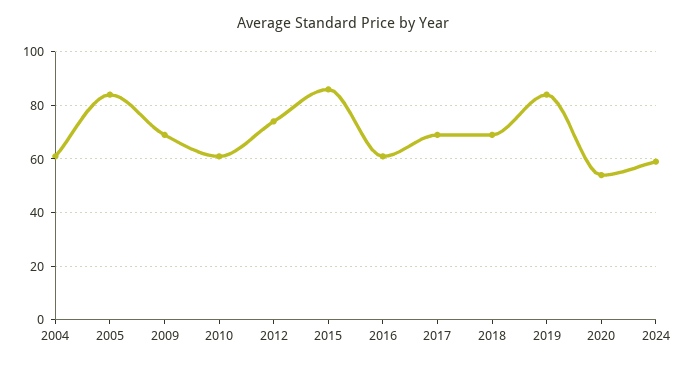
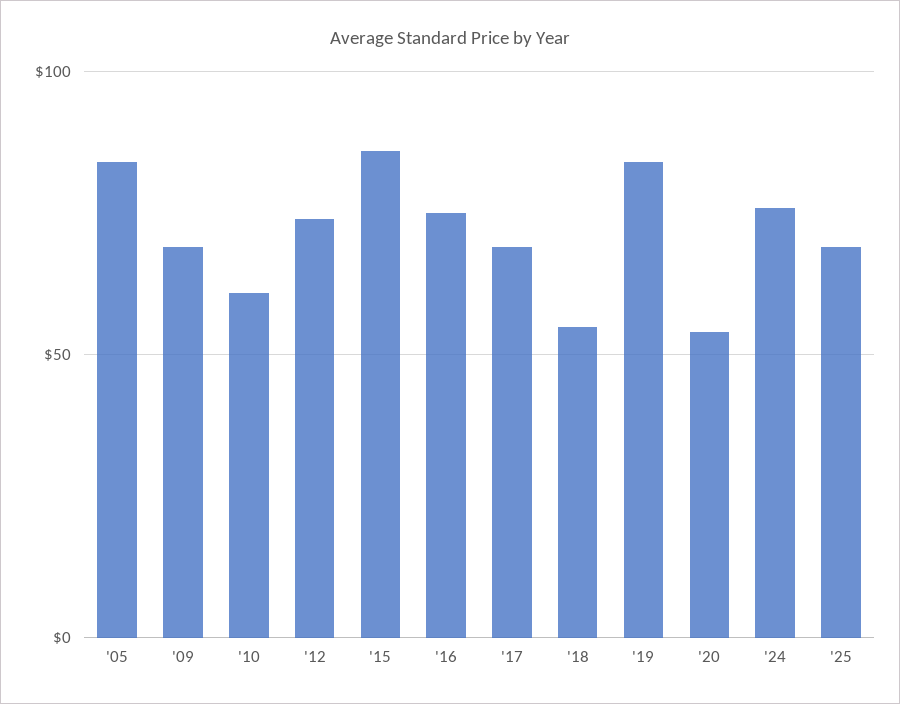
2004: 60 -> none
2016: 60 -> 75
2018: 70 -> 55
2024: 60 -> 75
'25: none -> 70

